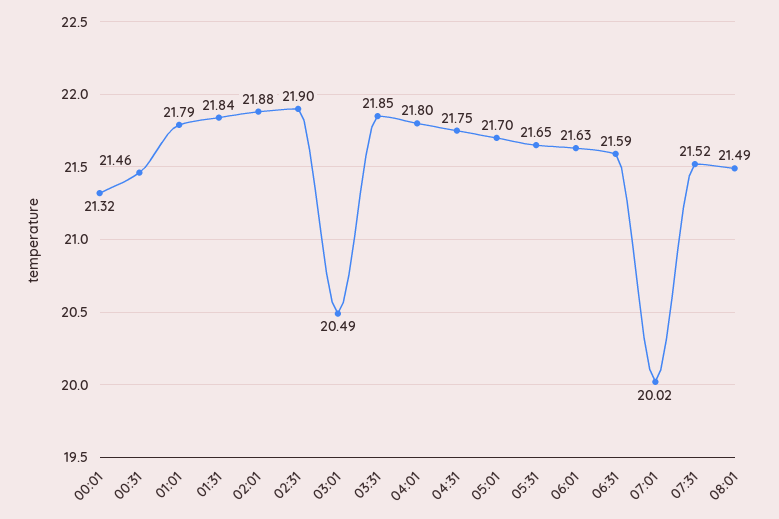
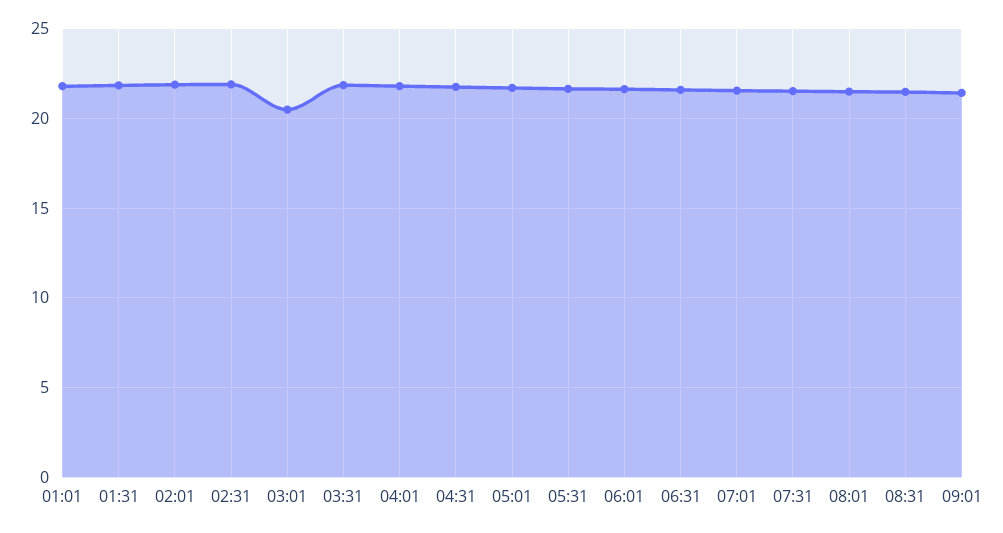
00:01: 21.32 -> none
00:31: 21.46 -> none
07:01: 20.02 -> 21.5
08:31: none -> 21.5
09:01: none -> 21.5

